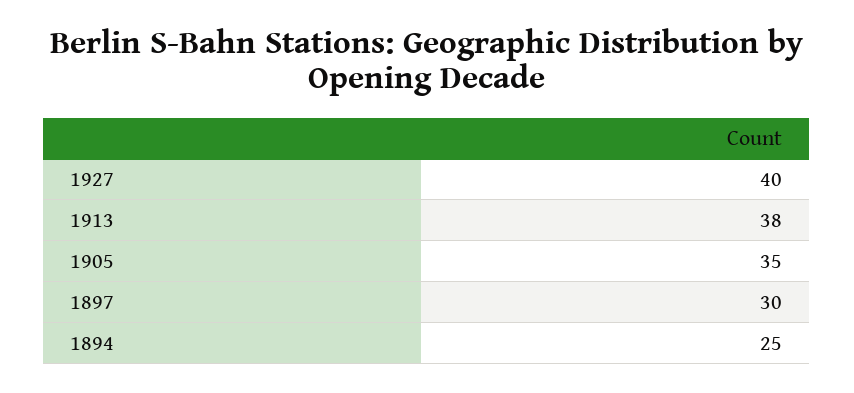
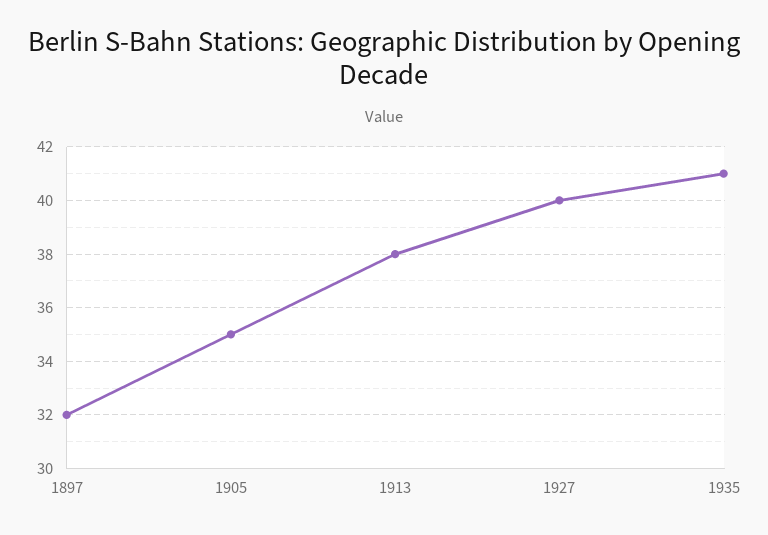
1897: 30 -> 32
1894: 25 -> none
1935: none -> 41

